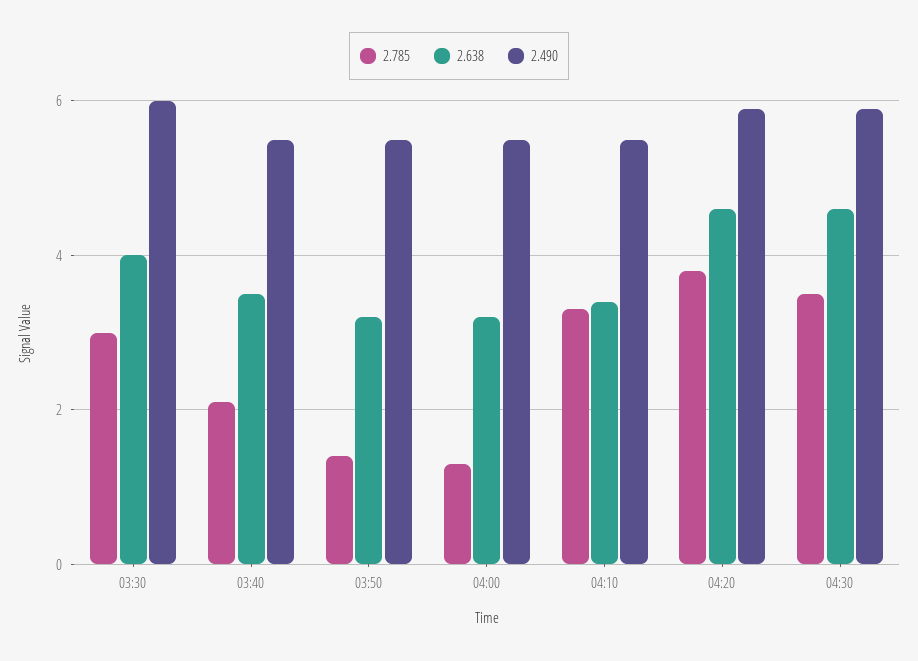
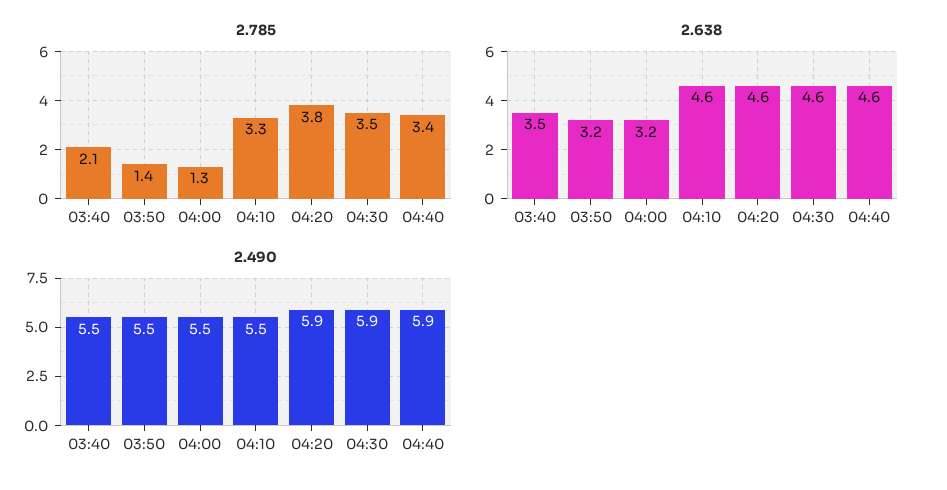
2.785, 03:30: 3 -> none
2.638, 03:30: 4 -> none
2.490, 03:30: 6 -> none
2.638, 04:10: 3.5 -> 4.6
2.785, 04:40: none -> 3.4
2.638, 04:40: none -> 4.6
2.490, 04:40: none -> 5.9

